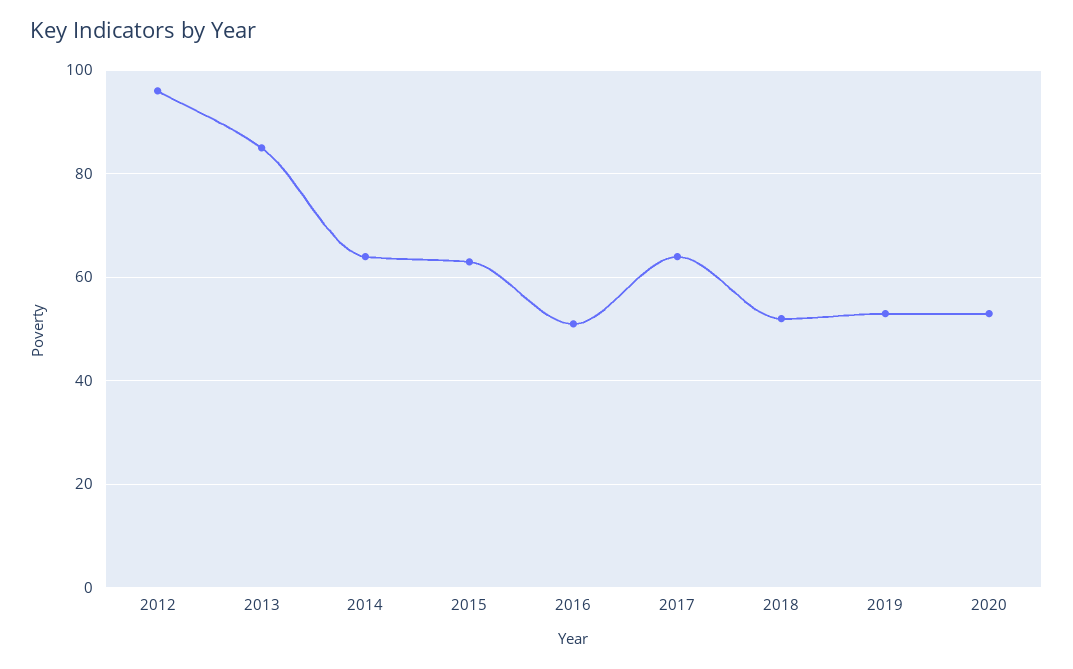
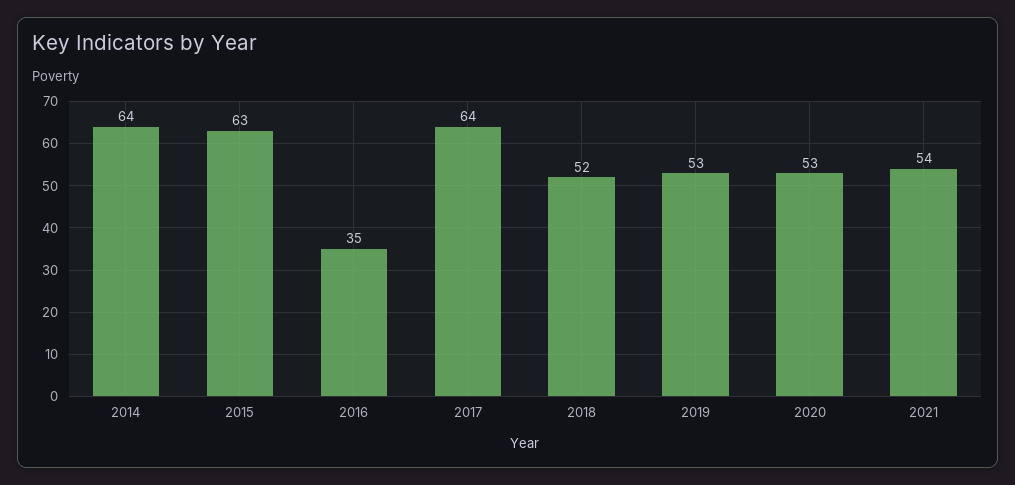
2012: 95 -> none
2013: 85 -> none
2016: 50 -> 35
2021: none -> 54

